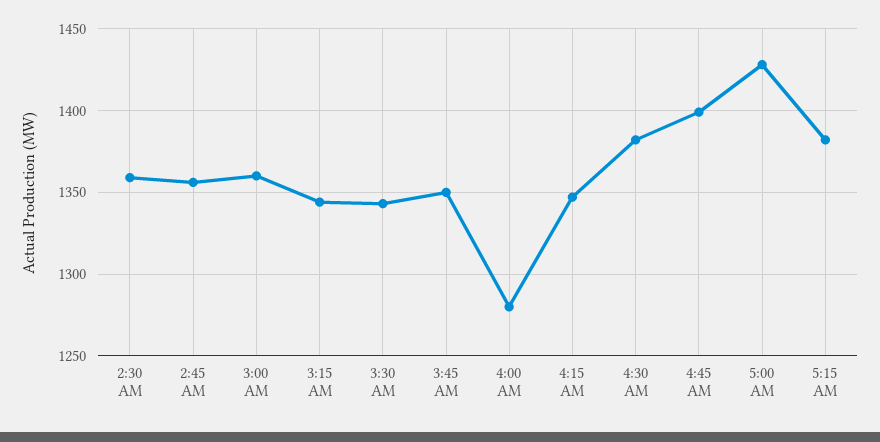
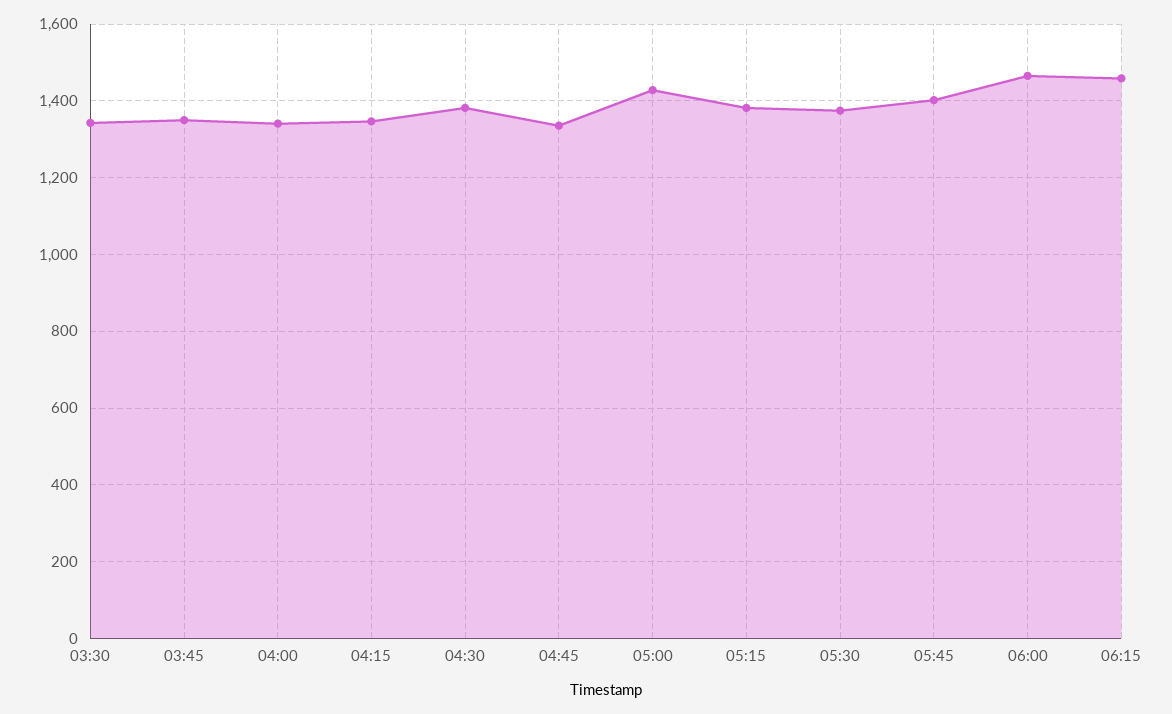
2:30 AM: 1360 -> none
2:45 AM: 1355 -> none
3:00 AM: 1360 -> none
3:15 AM: 1345 -> none
4:00 AM: 1280 -> 1340
4:45 AM: 1400 -> 1340
05:30: none -> 1380
05:45: none -> 1400
06:00: none -> 1460
06:15: none -> 1460

